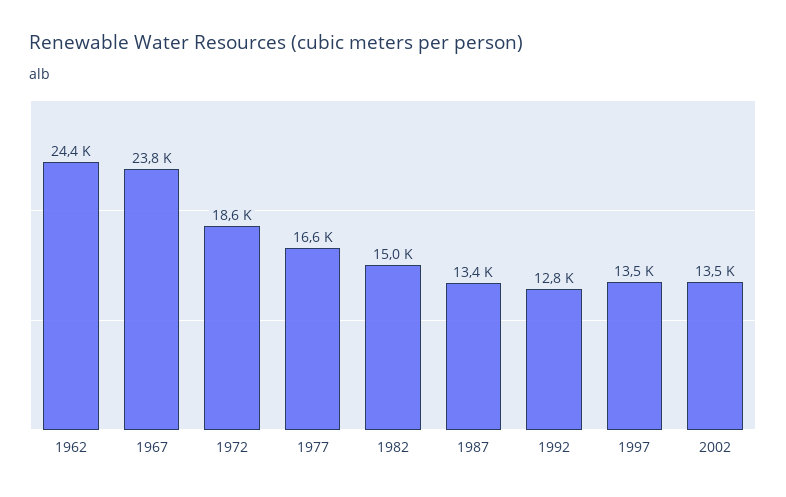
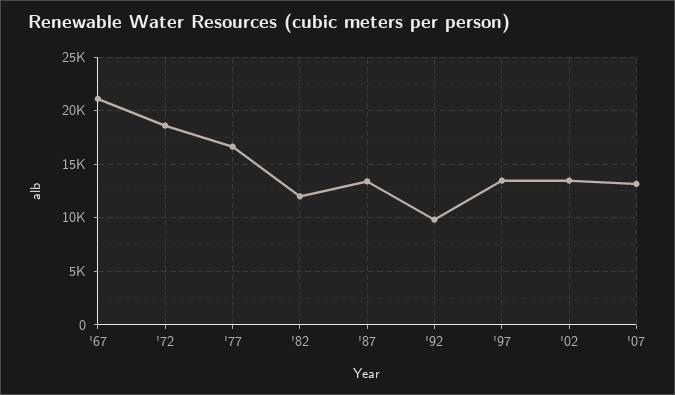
1962: 24400 -> none
1967: 23800 -> 21000
1982: 15000 -> 12000
1992: 12800 -> 10000
'07: none -> 13000

